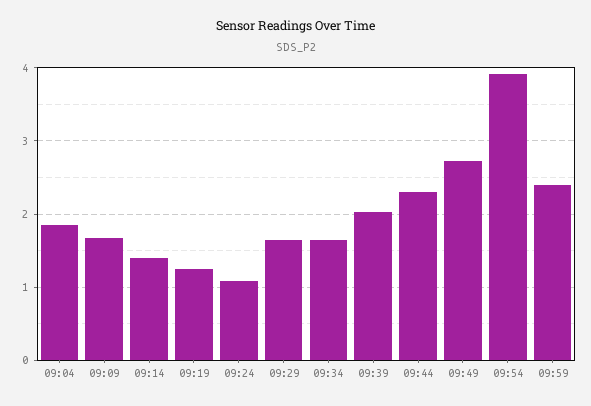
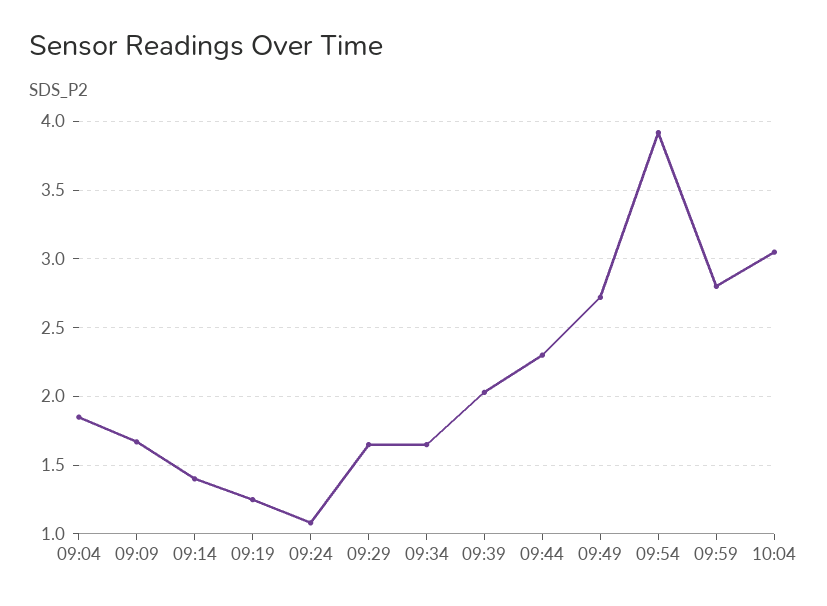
09:59: 2.4 -> 2.8
10:04: none -> 3.05

